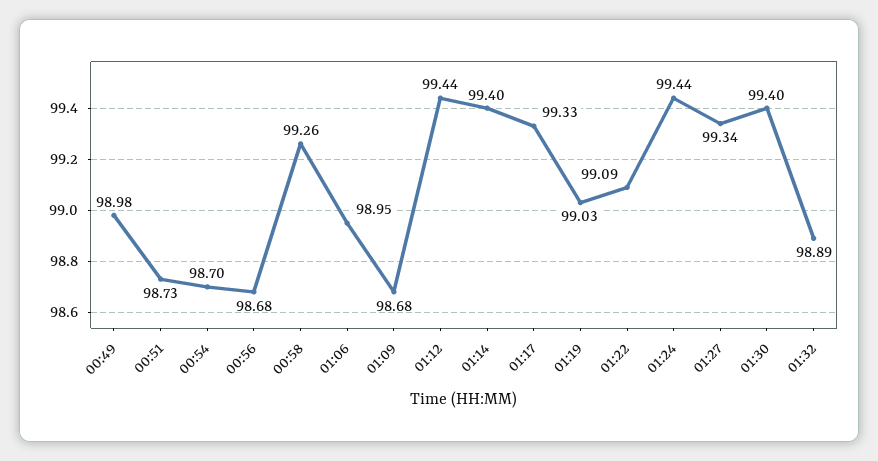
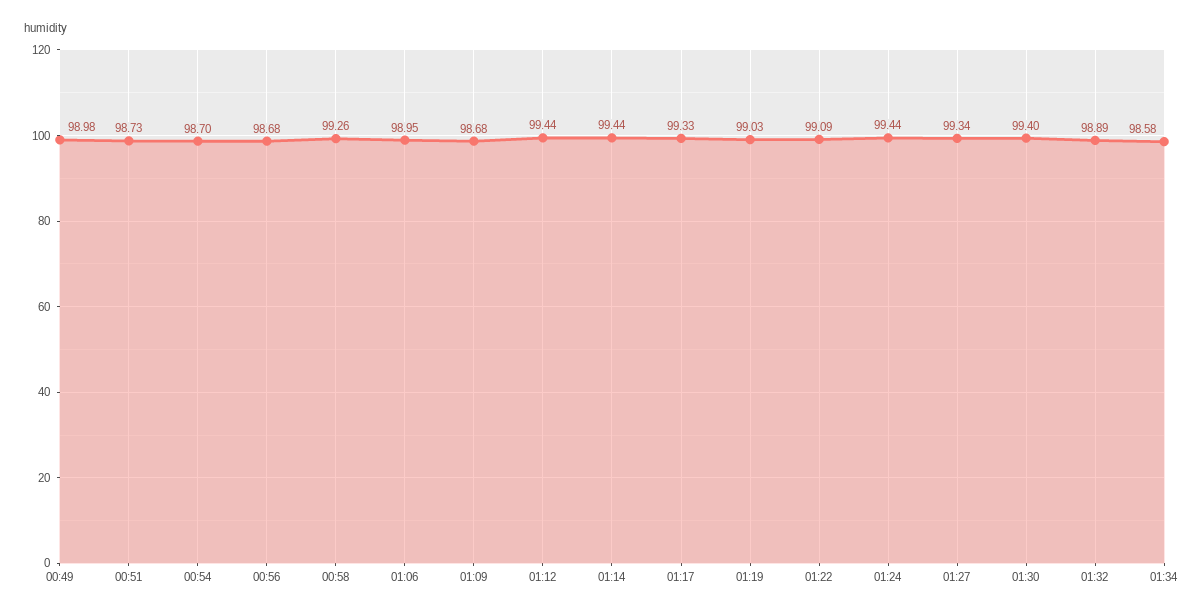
01:14: 99.4 -> 99.44
01:34: none -> 98.58

